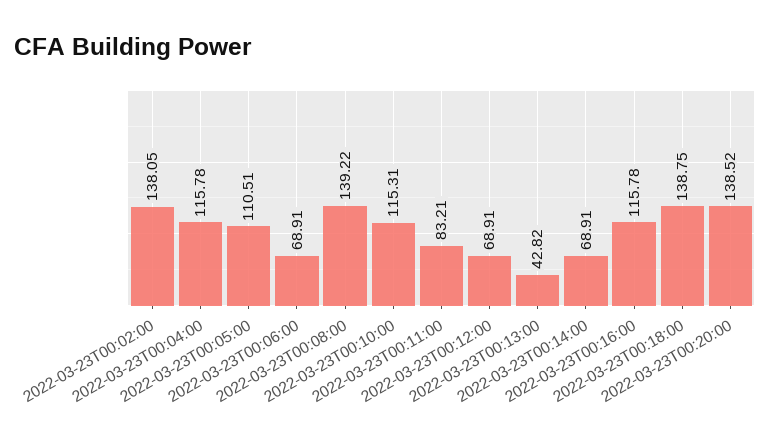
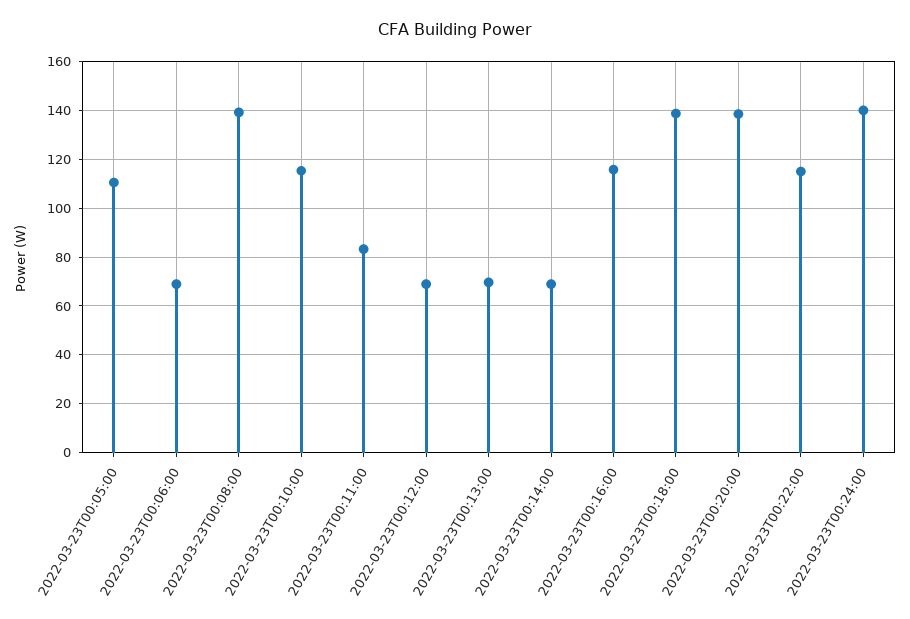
2022-03-23T00:02:00: 138.05 -> none
2022-03-23T00:04:00: 115.78 -> none
2022-03-23T00:13:00: 42.82 -> 70
2022-03-23T00:22:00: none -> 115
2022-03-23T00:24:00: none -> 140

